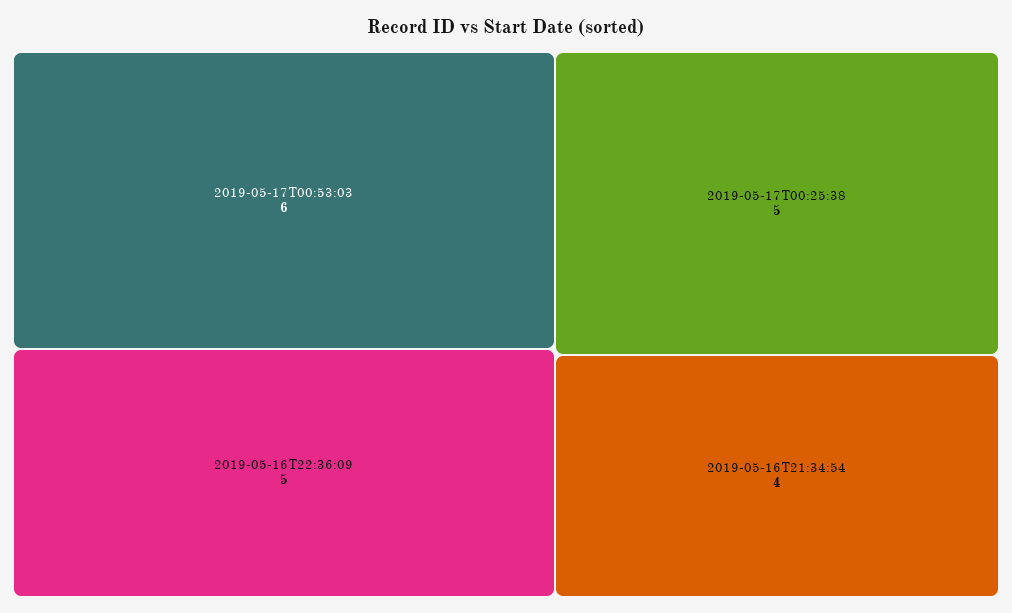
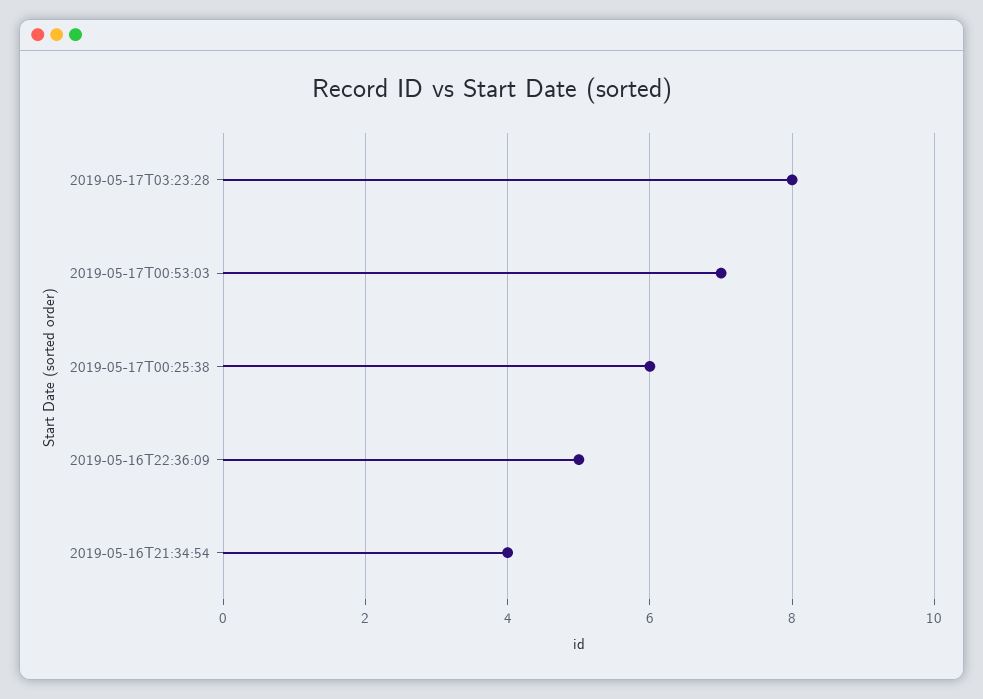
2019-05-17T00:53:03: 6 -> 7
2019-05-17T00:25:38: 5 -> 6
2019-05-17T03:23:28: none -> 8

